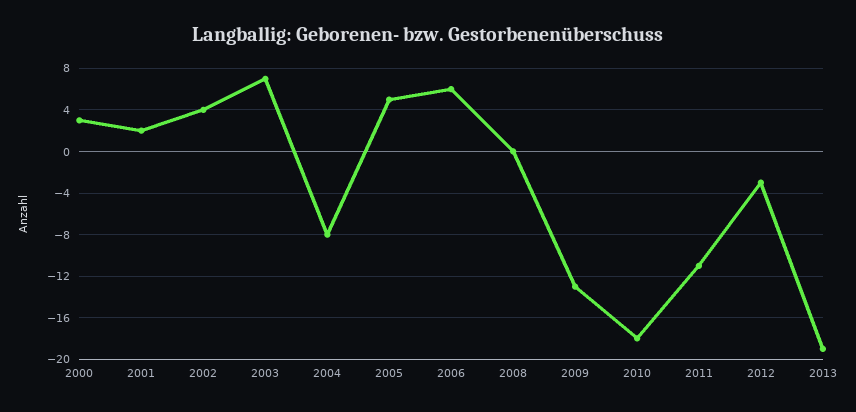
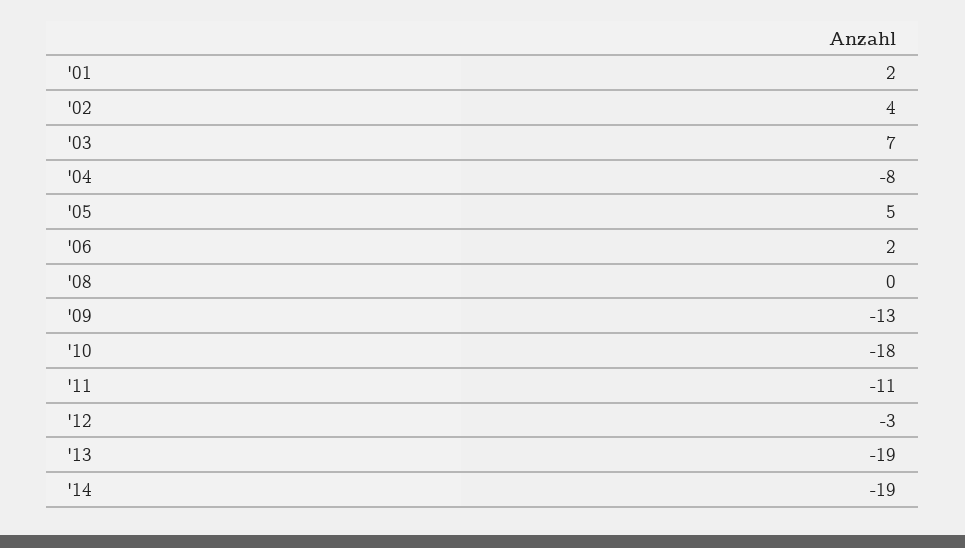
2000: 3 -> none
2006: 6 -> 2
'14: none -> -19

